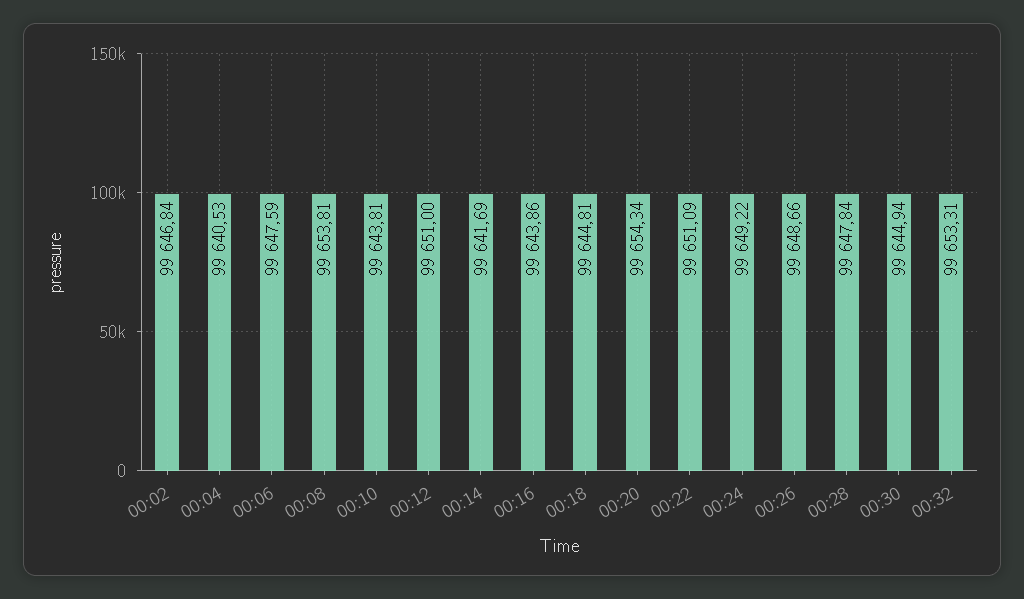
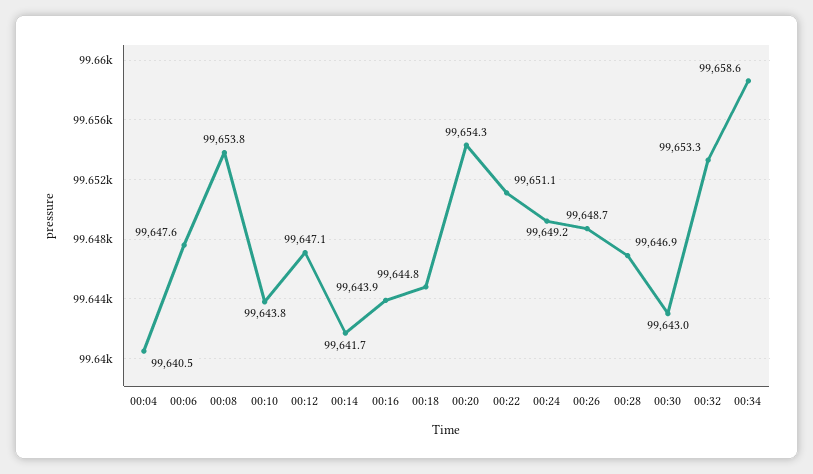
00:02: 99646.84 -> none
00:12: 99651 -> 99647.1
00:28: 99647.84 -> 99646.9
00:30: 99644.94 -> 99643
00:34: none -> 99658.6

